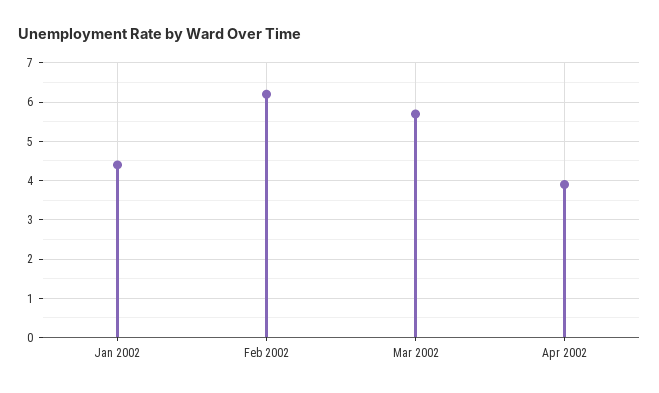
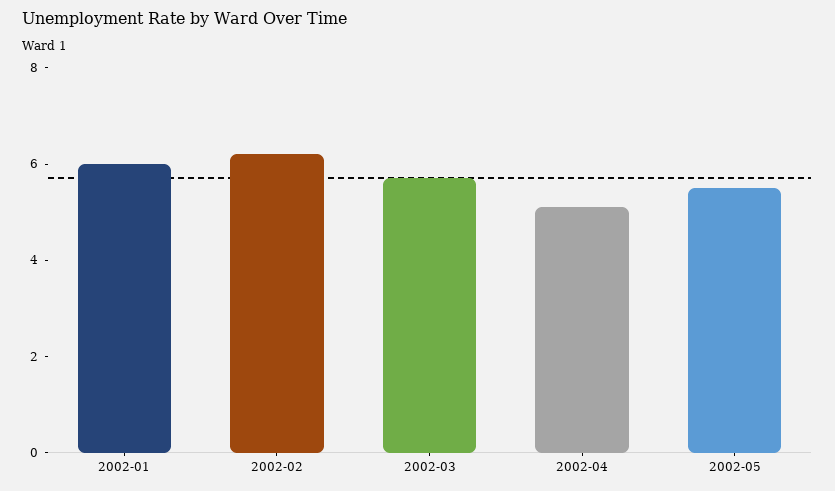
Jan 2002: 4.5 -> 6
Apr 2002: 4 -> 5
2002-05: none -> 5.5

